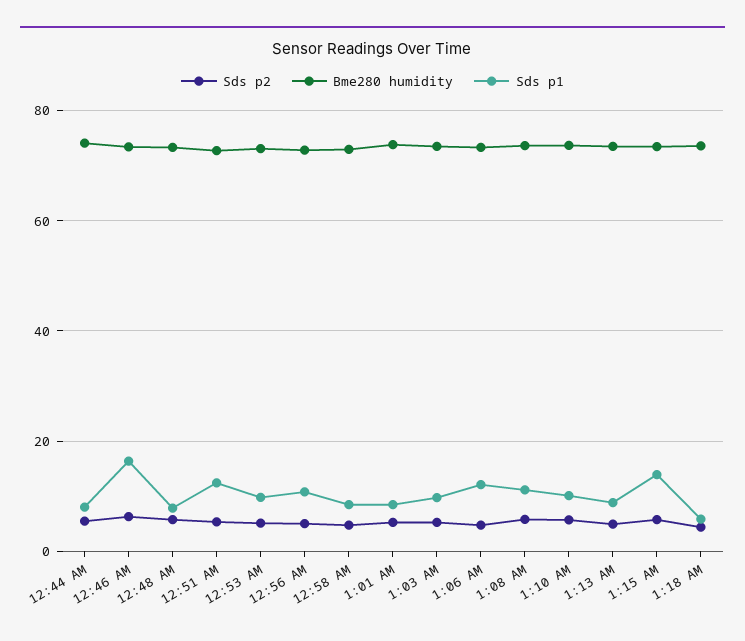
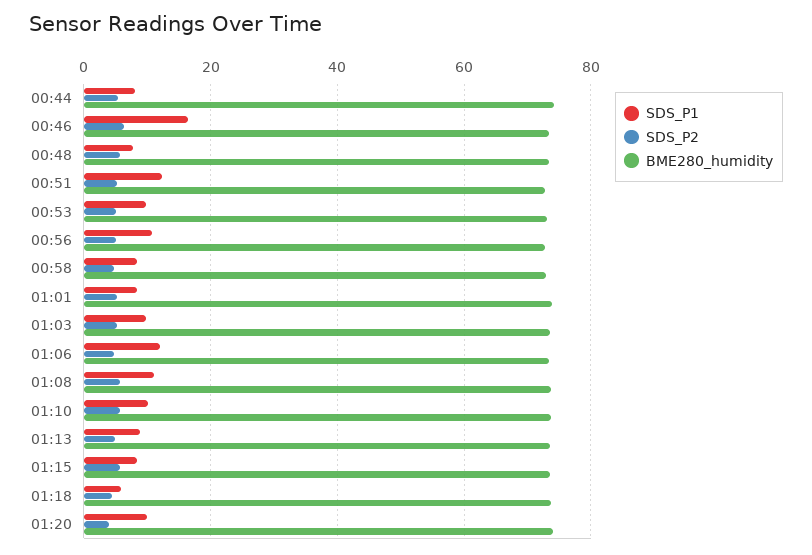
Sds p1, 1:15 AM: 14 -> 8
Sds p1, 01:20: none -> 10
Sds p2, 01:20: none -> 4
Bme280 humidity, 01:20: none -> 74

